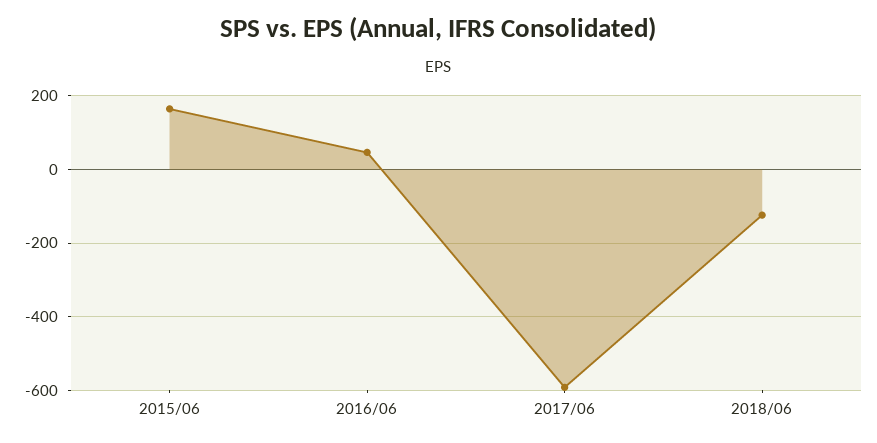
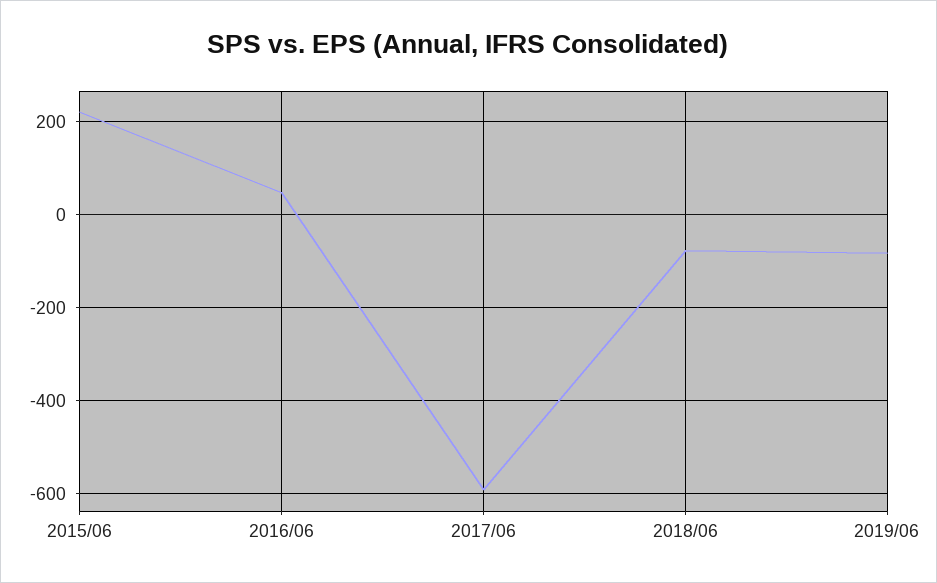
2015/06: 160 -> 220
2018/06: -120 -> -80
2019/06: none -> -80

